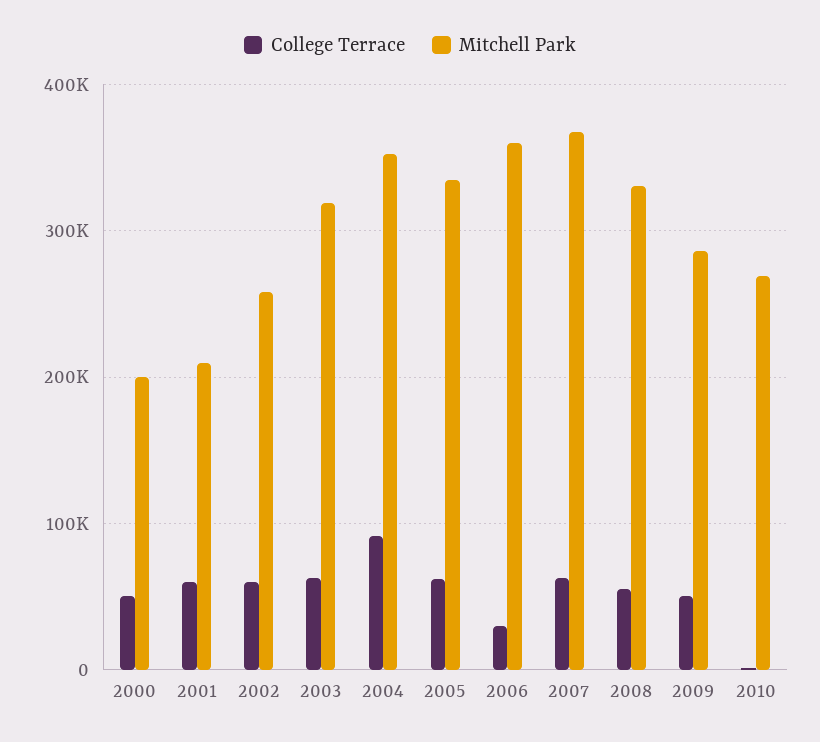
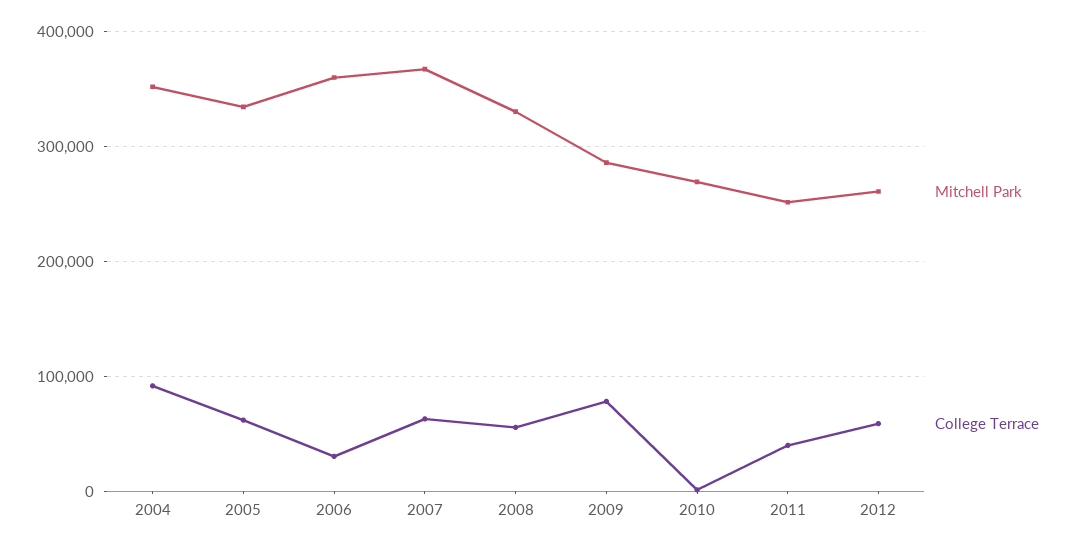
College Terrace, 2000: 50000 -> none
Mitchell Park, 2000: 200000 -> none
College Terrace, 2001: 60000 -> none
Mitchell Park, 2001: 210000 -> none
College Terrace, 2002: 60000 -> none
Mitchell Park, 2002: 260000 -> none
College Terrace, 2003: 60000 -> none
Mitchell Park, 2003: 320000 -> none
College Terrace, 2009: 50000 -> 80000
Mitchell Park, 2011: none -> 250000
College Terrace, 2011: none -> 40000
Mitchell Park, 2012: none -> 260000
College Terrace, 2012: none -> 60000

